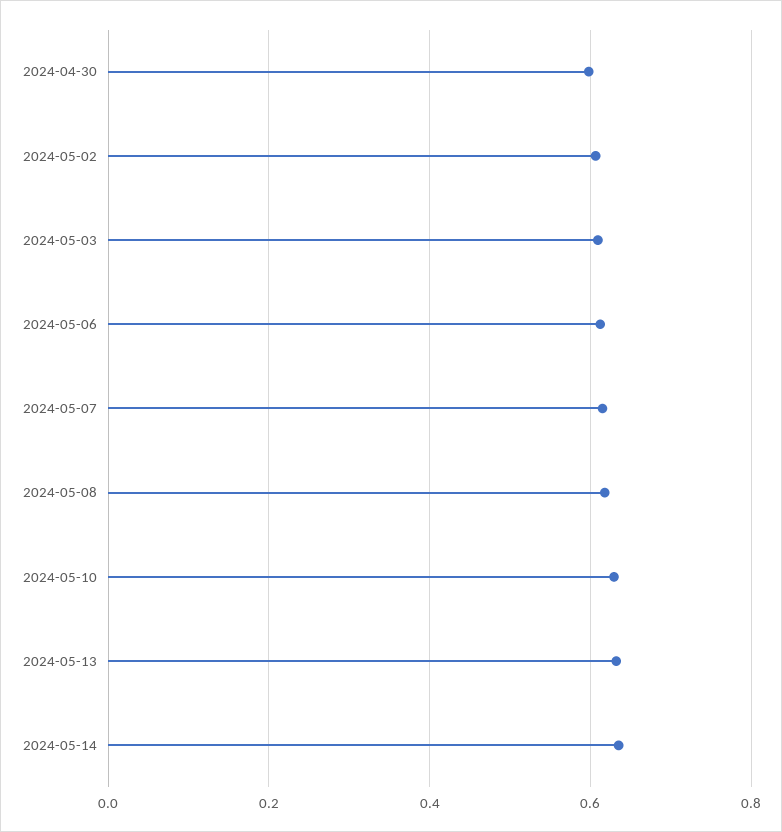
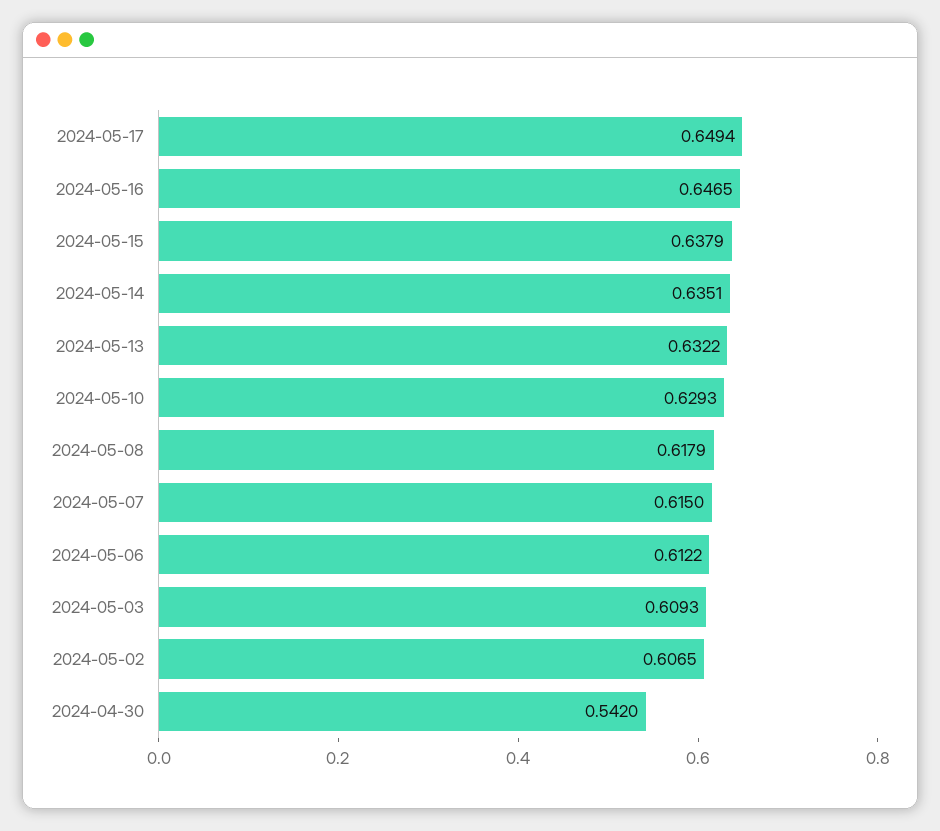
2024-04-30: 0.6 -> 0.542
2024-05-17: none -> 0.6494
2024-05-16: none -> 0.6465
2024-05-15: none -> 0.6379

